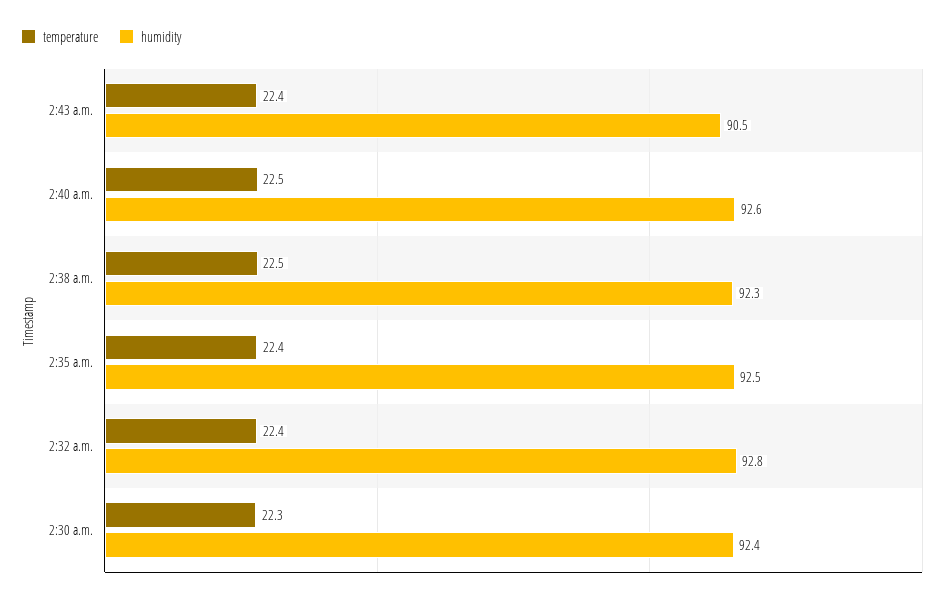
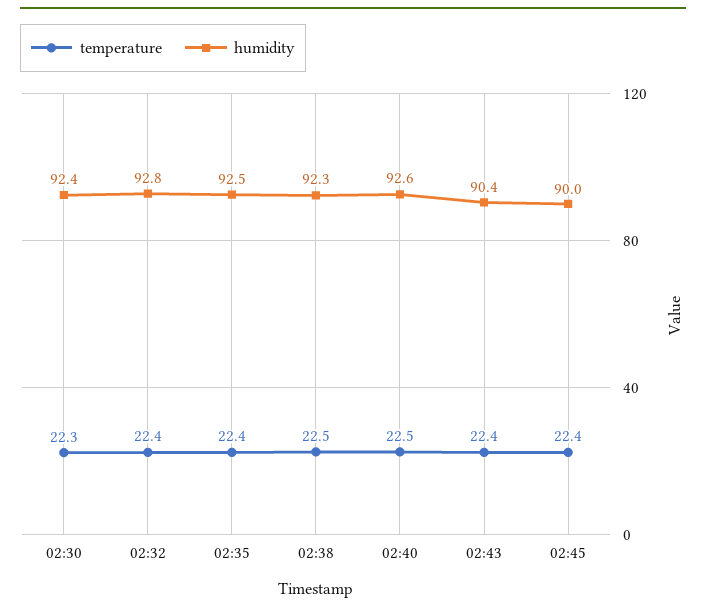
humidity, 2:43 a.m.: 90.5 -> 90.4
temperature, 02:45: none -> 22.4
humidity, 02:45: none -> 90

